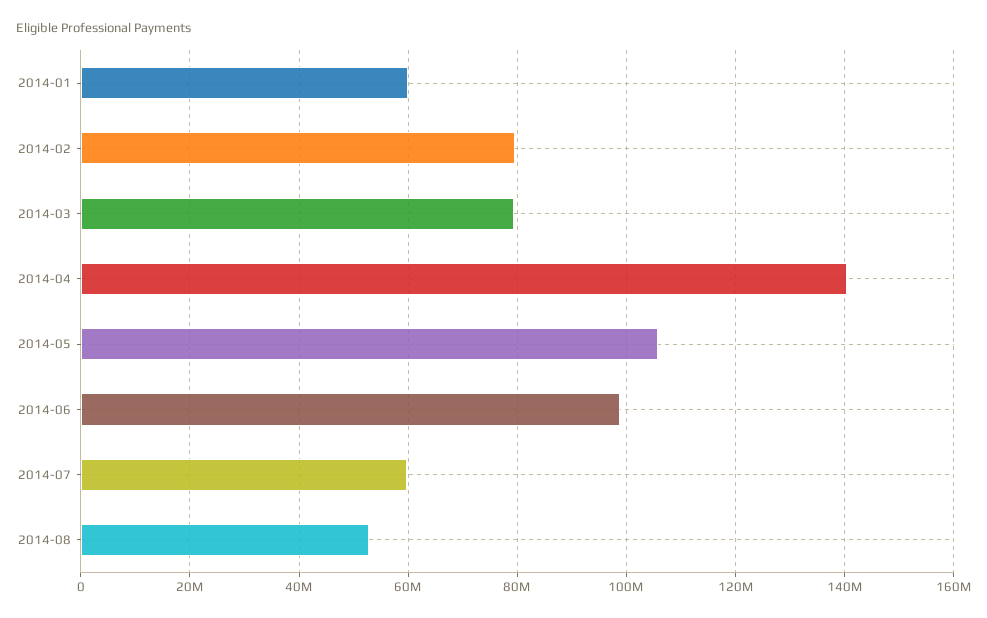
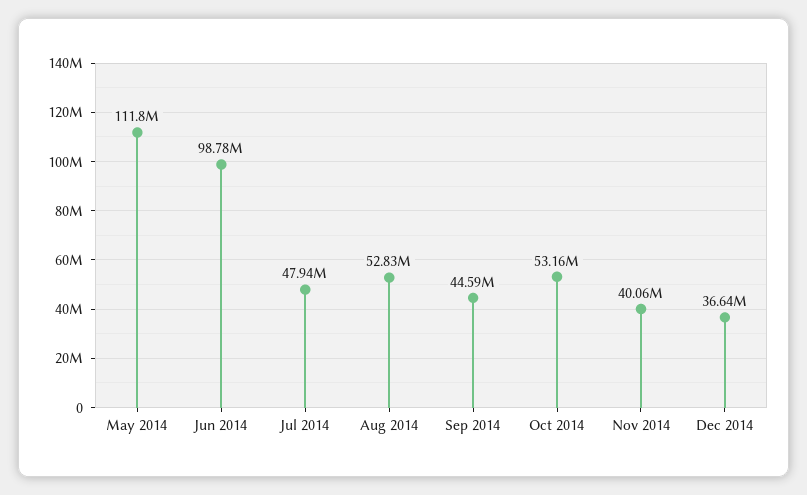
2014-01: 60000000 -> none
2014-02: 80000000 -> none
2014-03: 80000000 -> none
2014-04: 140000000 -> none
2014-05: 106000000 -> 111800000
2014-07: 60000000 -> 47940000
Sep 2014: none -> 44590000
Oct 2014: none -> 53160000
Nov 2014: none -> 40060000
Dec 2014: none -> 36640000

